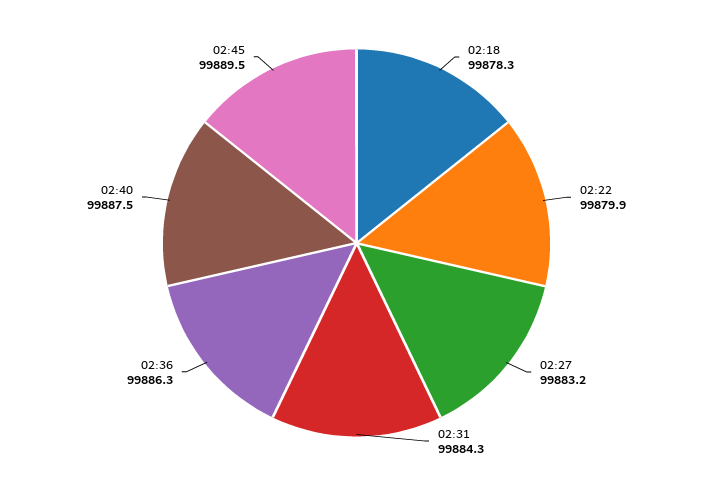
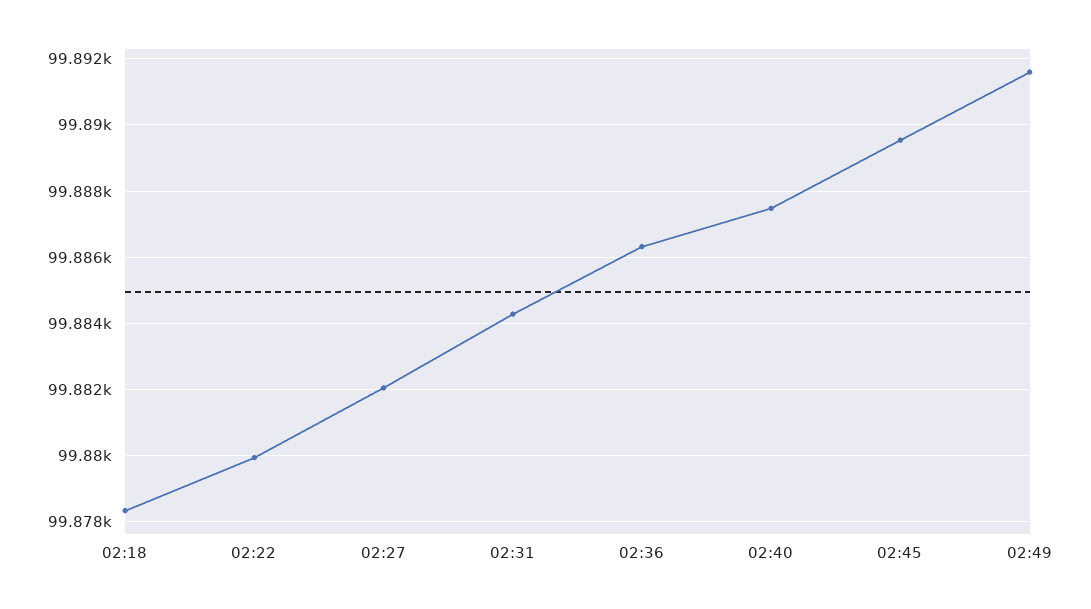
02:27: 99883.2 -> 99882
02:49: none -> 99891.6

